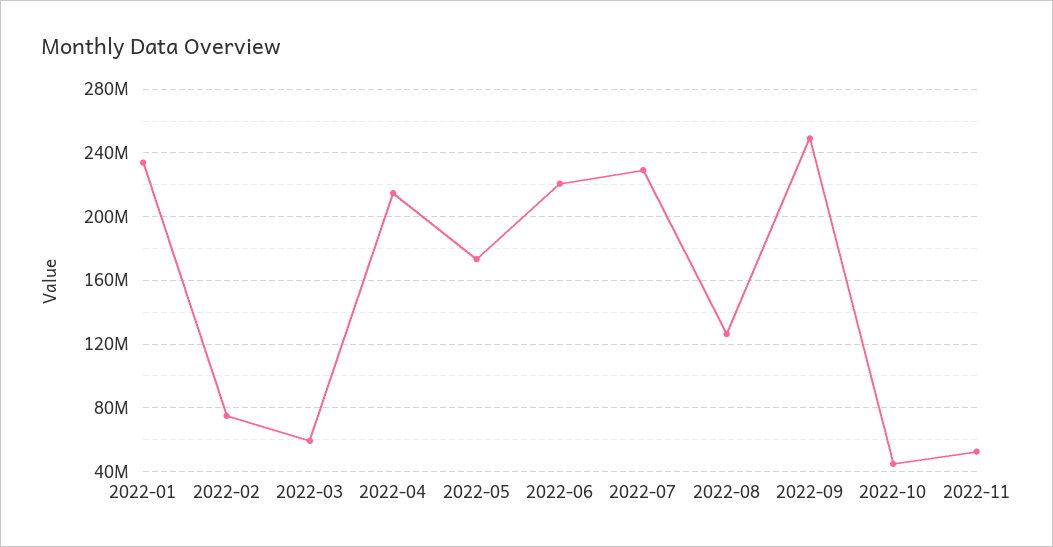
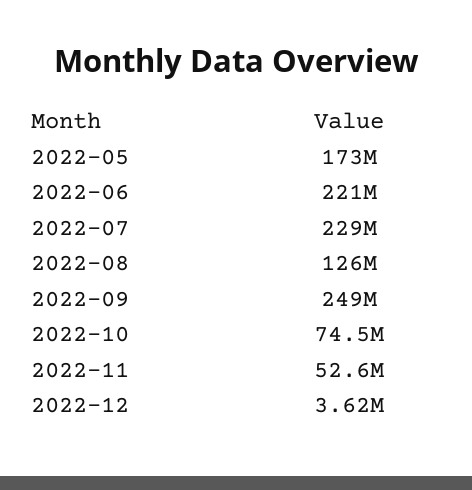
2022-01: 235000000 -> none
2022-02: 75000000 -> none
2022-03: 60000000 -> none
2022-04: 215000000 -> none
2022-10: 45000000 -> 74500000
2022-12: none -> 3620000

